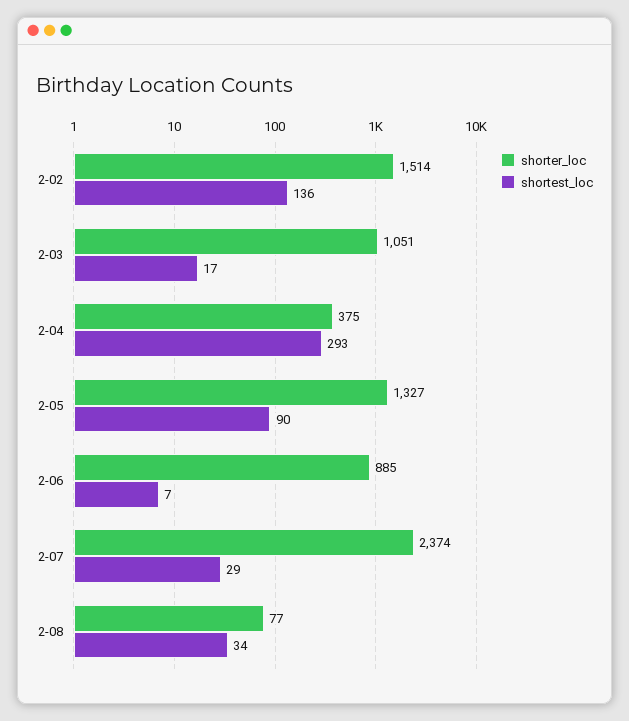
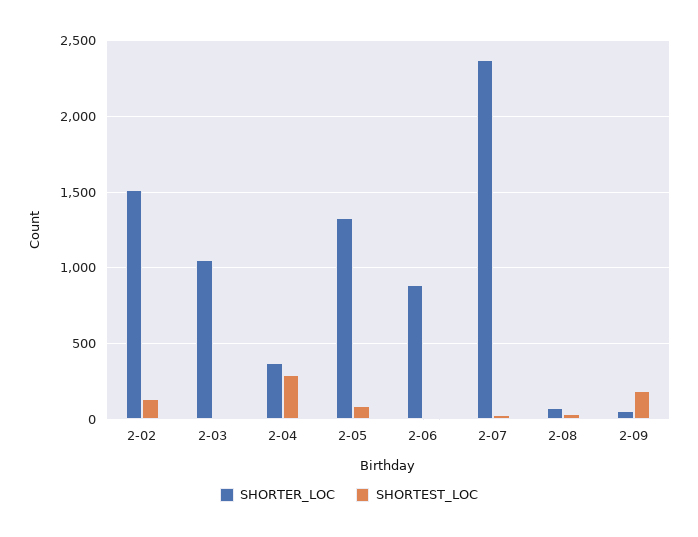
shorter_loc, 2-09: none -> 50
shortest_loc, 2-09: none -> 200

